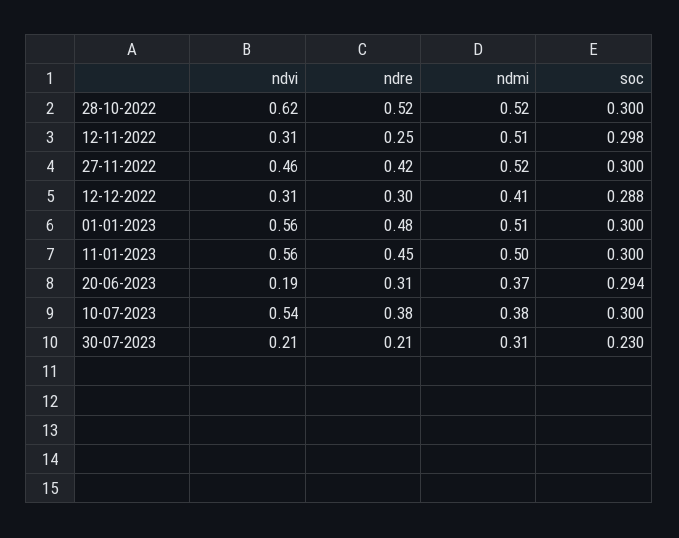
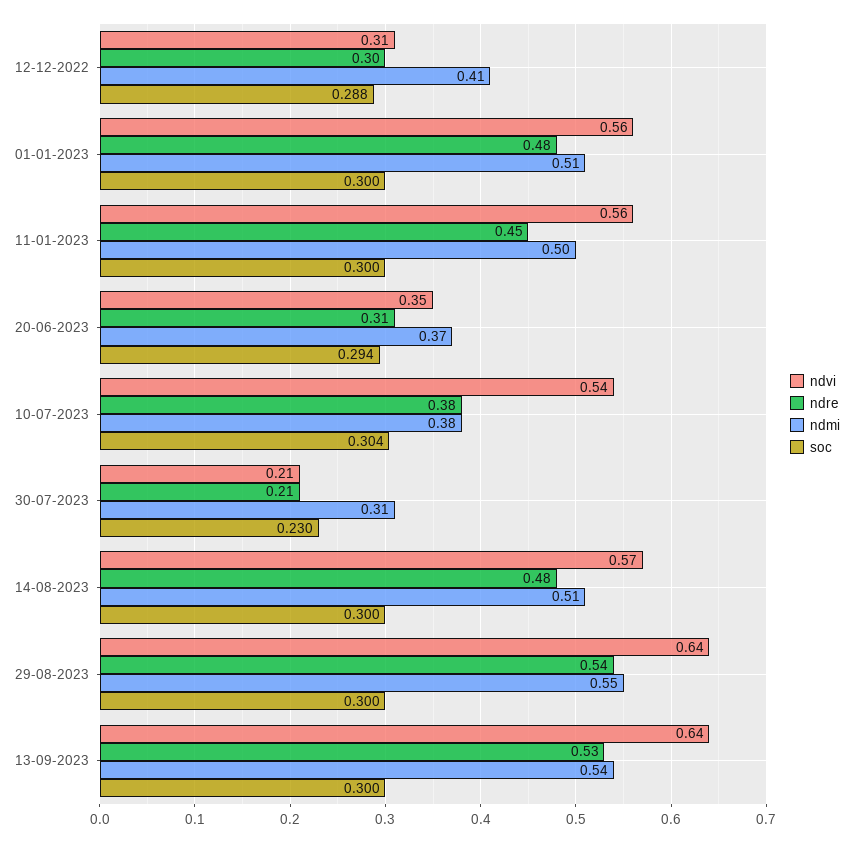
ndvi, 28-10-2022: 0.62 -> none
ndre, 28-10-2022: 0.52 -> none
ndmi, 28-10-2022: 0.52 -> none
soc, 28-10-2022: 0.3 -> none
ndvi, 12-11-2022: 0.31 -> none
ndre, 12-11-2022: 0.25 -> none
ndmi, 12-11-2022: 0.51 -> none
soc, 12-11-2022: 0.298 -> none
ndvi, 27-11-2022: 0.46 -> none
ndre, 27-11-2022: 0.42 -> none
ndmi, 27-11-2022: 0.52 -> none
soc, 27-11-2022: 0.3 -> none
ndvi, 20-06-2023: 0.19 -> 0.35
soc, 10-07-2023: 0.3 -> 0.304
ndvi, 14-08-2023: none -> 0.57
ndre, 14-08-2023: none -> 0.48
ndmi, 14-08-2023: none -> 0.51
soc, 14-08-2023: none -> 0.3
ndvi, 29-08-2023: none -> 0.64
ndre, 29-08-2023: none -> 0.54
ndmi, 29-08-2023: none -> 0.55
soc, 29-08-2023: none -> 0.3
ndvi, 13-09-2023: none -> 0.64
ndre, 13-09-2023: none -> 0.53
ndmi, 13-09-2023: none -> 0.54
soc, 13-09-2023: none -> 0.3

